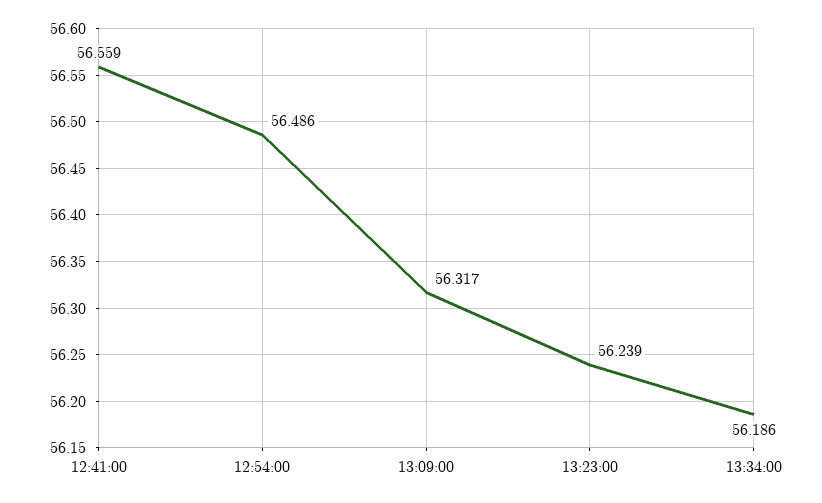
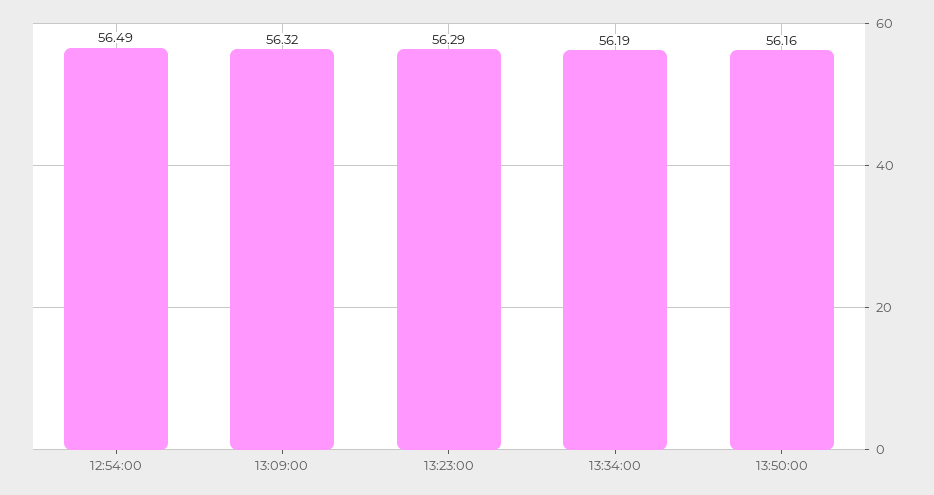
12:41:00: 56.559 -> none
13:23:00: 56.239 -> 56.29
13:50:00: none -> 56.16

